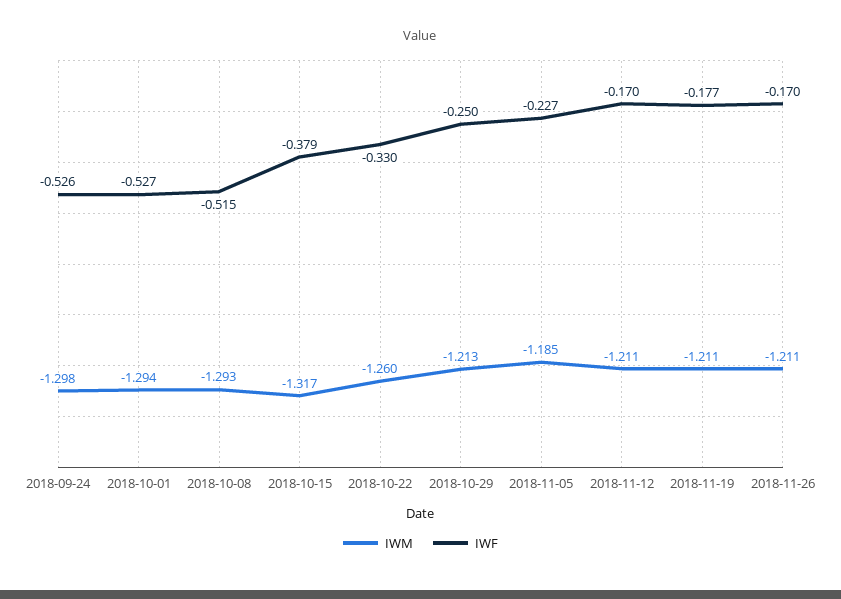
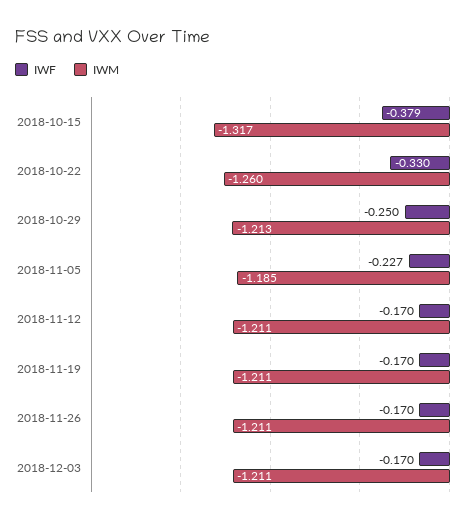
IWM, 2018-09-24: -1.298 -> none
IWF, 2018-09-24: -0.526 -> none
IWM, 2018-10-01: -1.294 -> none
IWF, 2018-10-01: -0.527 -> none
IWM, 2018-10-08: -1.293 -> none
IWF, 2018-10-08: -0.515 -> none
IWF, 2018-11-19: -0.177 -> -0.17
IWF, 2018-12-03: none -> -0.17
IWM, 2018-12-03: none -> -1.211

